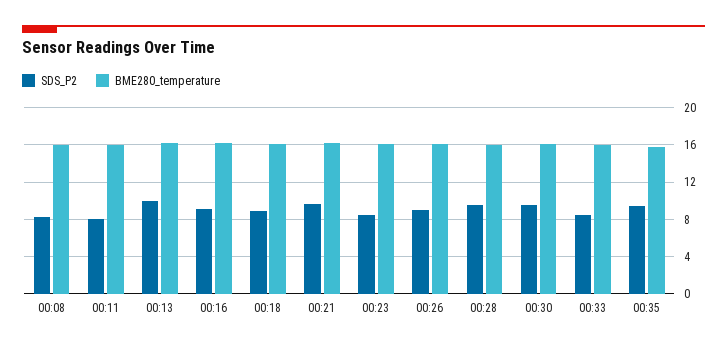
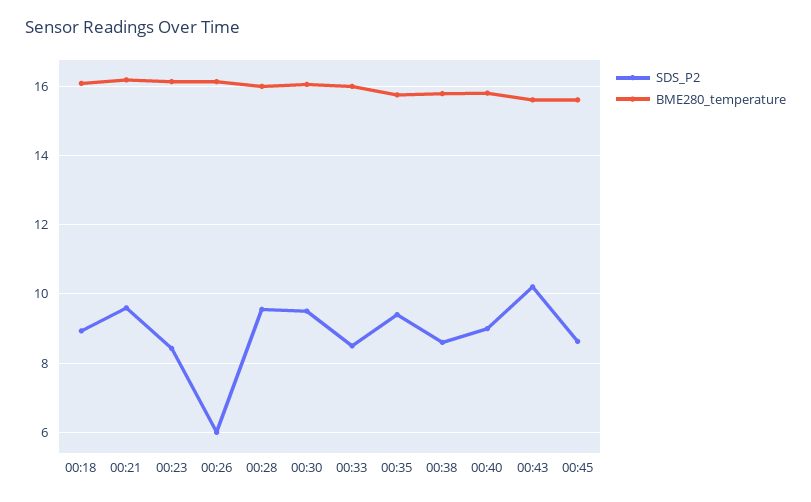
SDS_P2, 00:08: 8 -> none
BME280_temperature, 00:08: 16 -> none
SDS_P2, 00:11: 8 -> none
BME280_temperature, 00:11: 16 -> none
SDS_P2, 00:13: 10 -> none
BME280_temperature, 00:13: 16 -> none
SDS_P2, 00:16: 9 -> none
BME280_temperature, 00:16: 16 -> none
SDS_P2, 00:26: 9 -> 6
SDS_P2, 00:38: none -> 8.6
BME280_temperature, 00:38: none -> 15.8
SDS_P2, 00:40: none -> 9
BME280_temperature, 00:40: none -> 15.8
SDS_P2, 00:43: none -> 10.2
BME280_temperature, 00:43: none -> 15.6
SDS_P2, 00:45: none -> 8.6
BME280_temperature, 00:45: none -> 15.6

